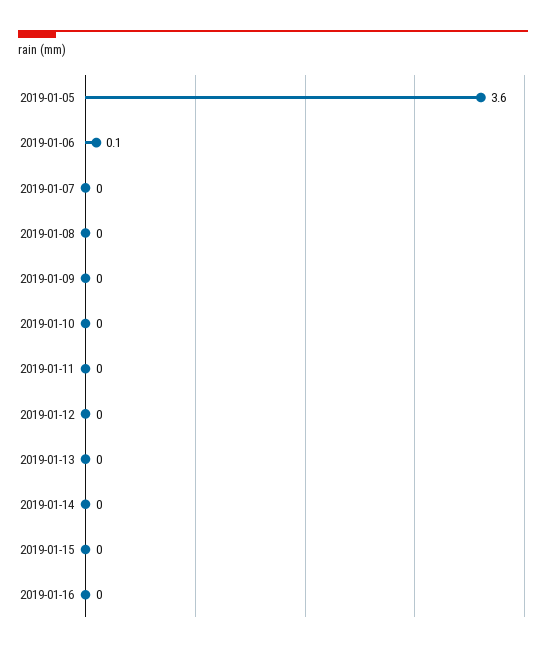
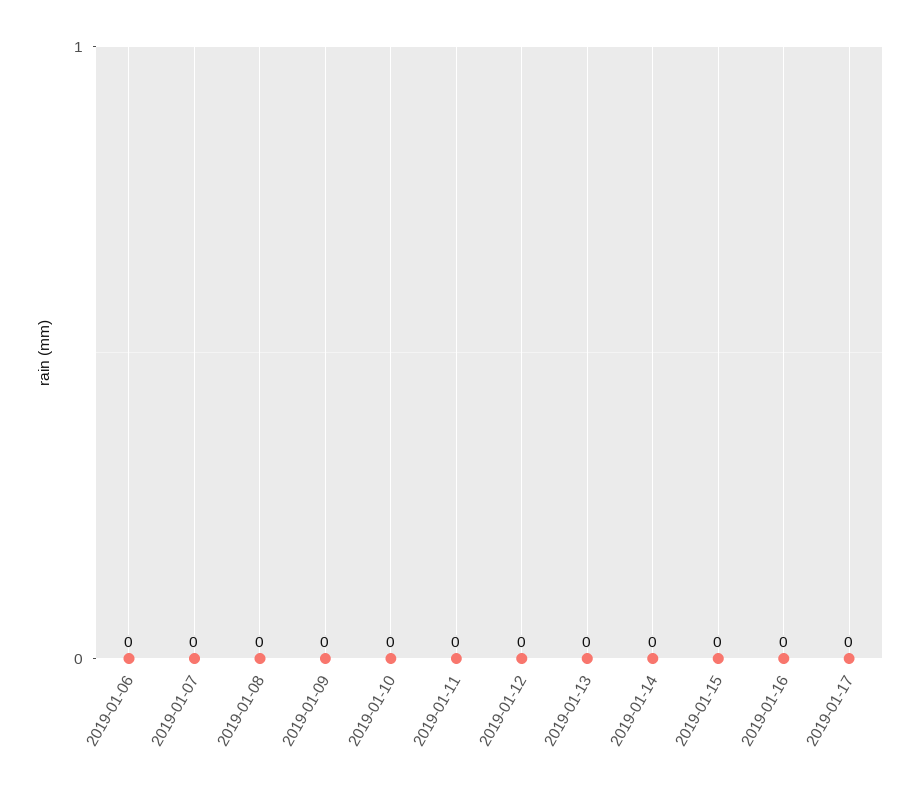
2019-01-05: 3.6 -> none
2019-01-06: 0.1 -> 0
2019-01-17: none -> 0

